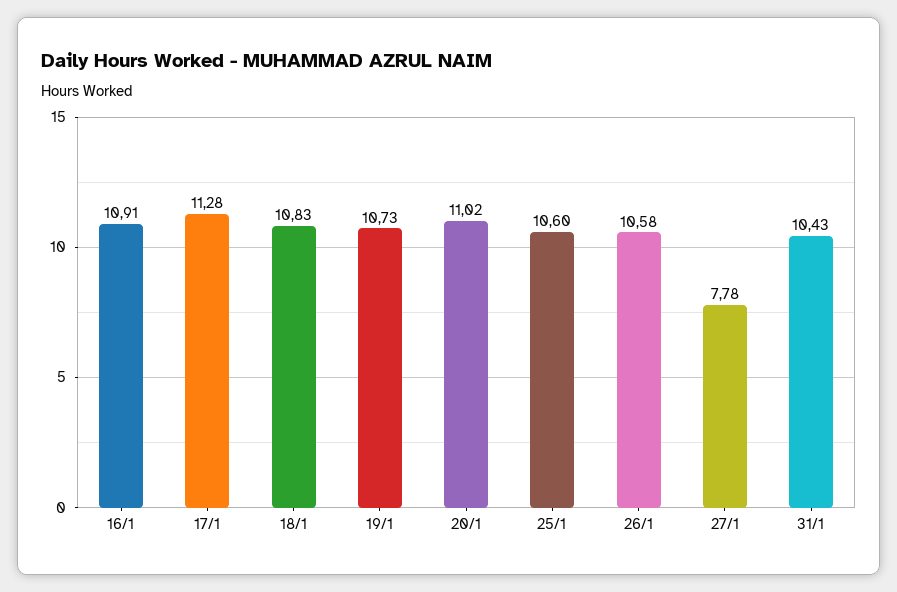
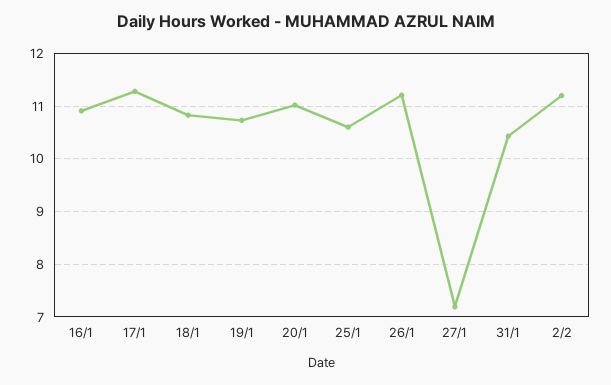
26/1: 10.58 -> 11.2
27/1: 7.78 -> 7.2
2/2: none -> 11.2

